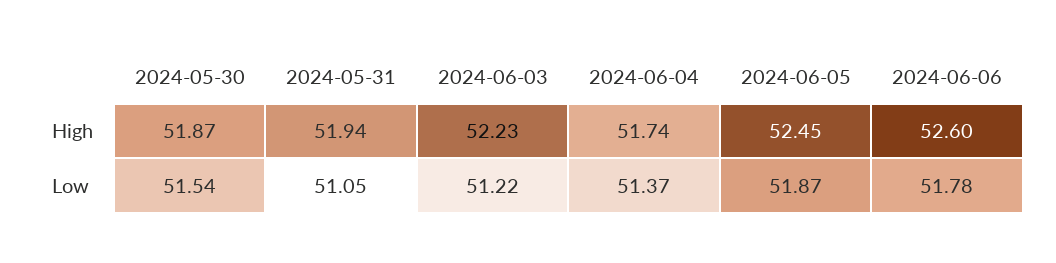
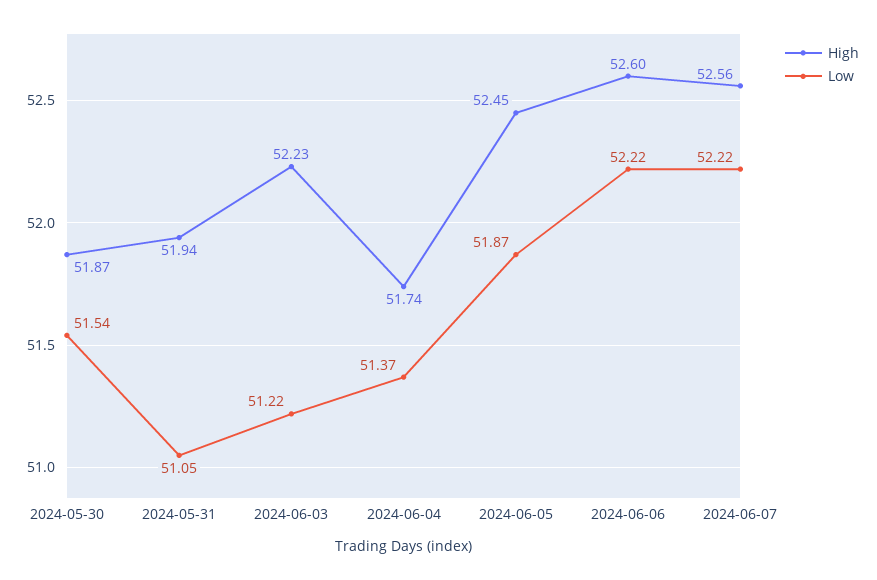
Low, 2024-06-06: 51.78 -> 52.22
High, 2024-06-07: none -> 52.56
Low, 2024-06-07: none -> 52.22

